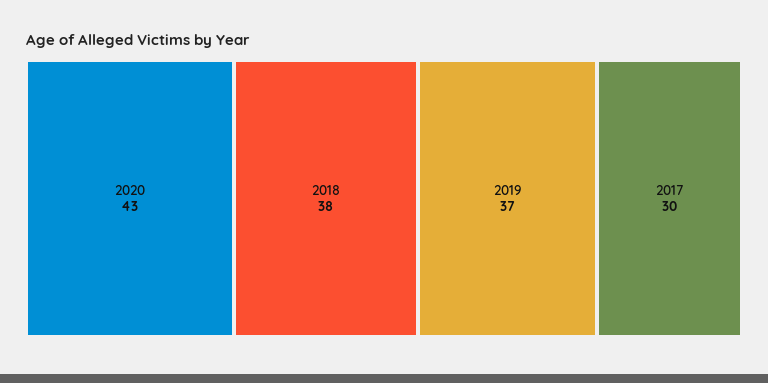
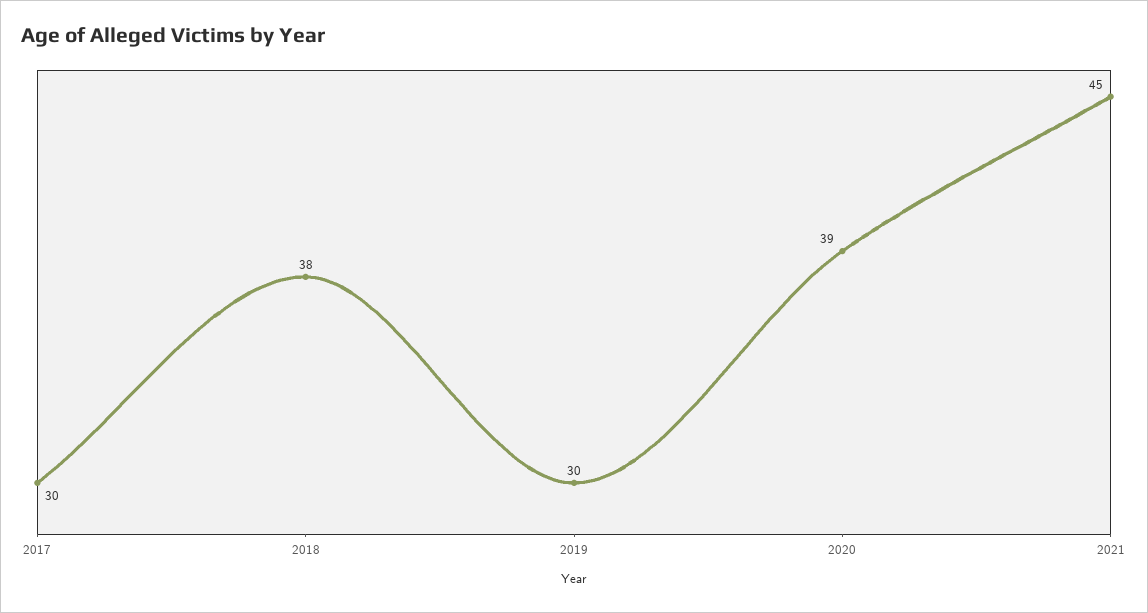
2020: 43 -> 39
2019: 37 -> 30
2021: none -> 45

